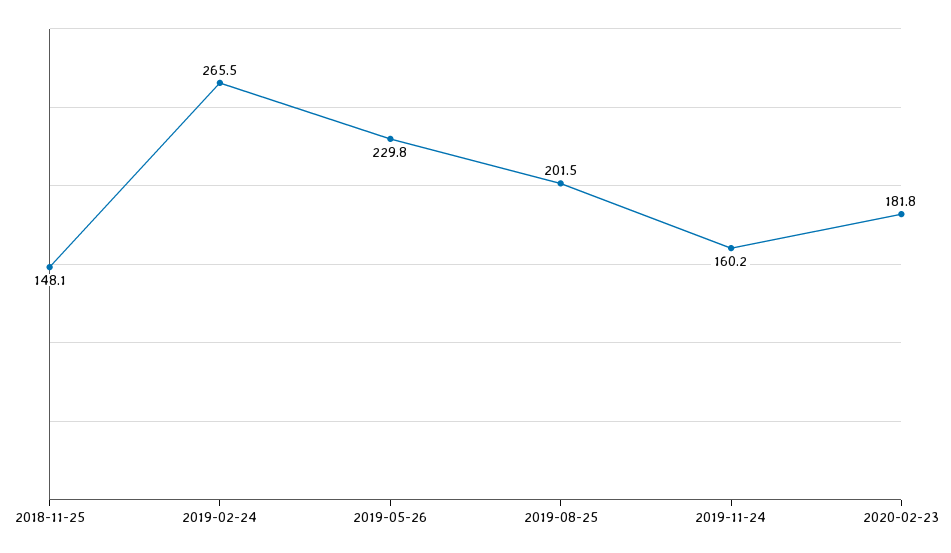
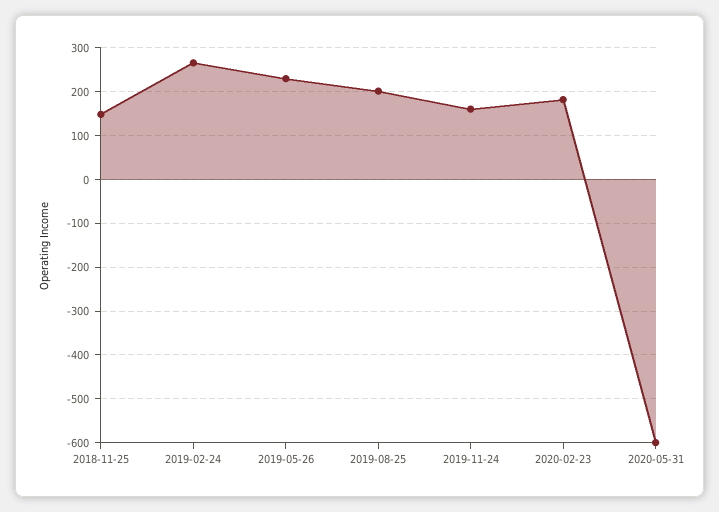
2020-05-31: none -> -600

